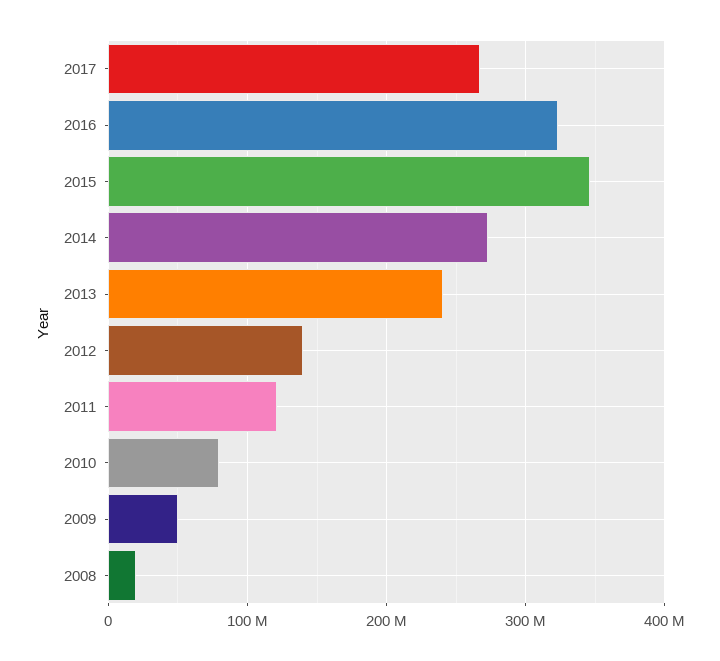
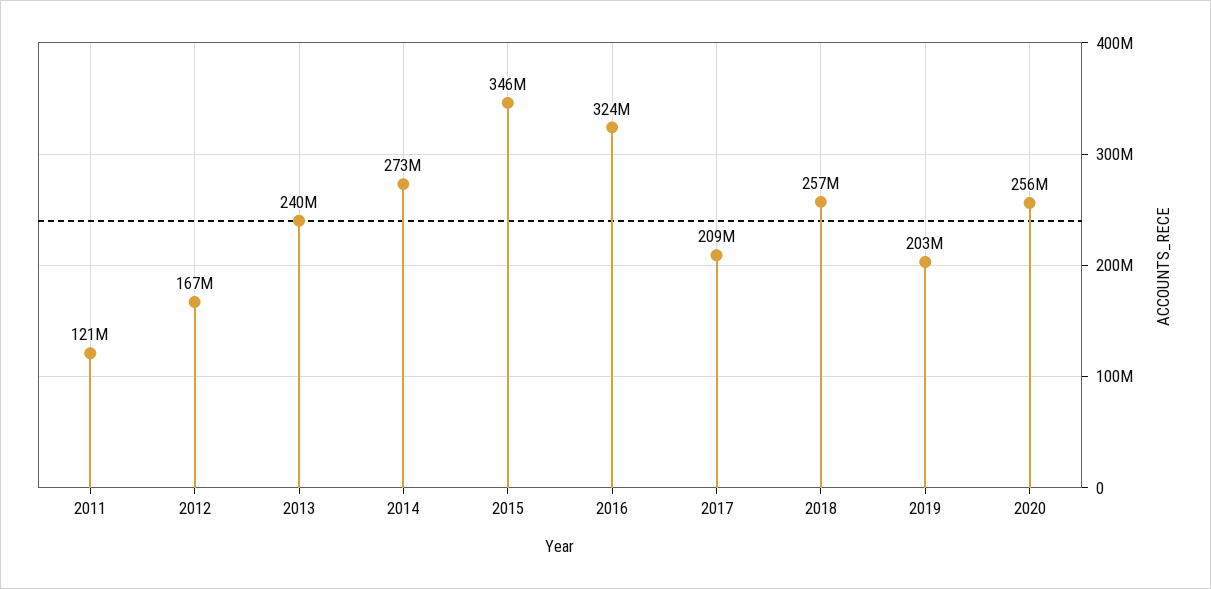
2017: 270000000 -> 209000000
2012: 140000000 -> 167000000
2010: 80000000 -> none
2009: 50000000 -> none
2008: 20000000 -> none
2018: none -> 257000000
2019: none -> 203000000
2020: none -> 256000000

